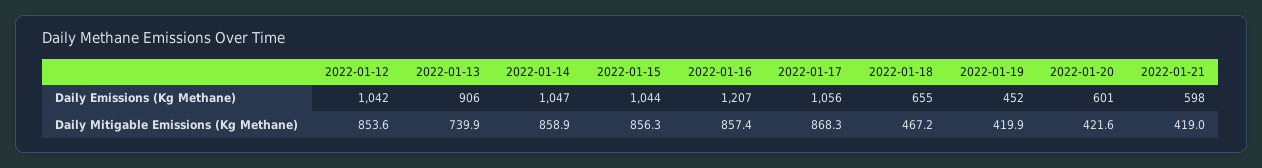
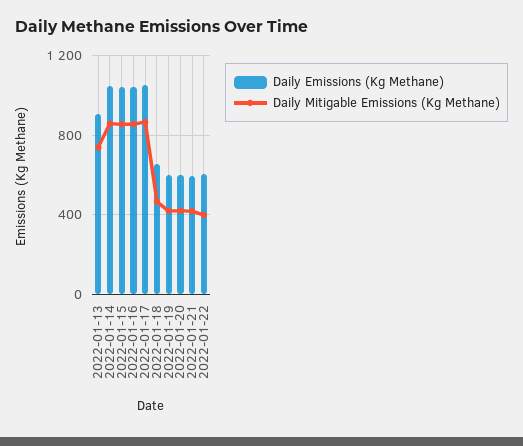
Daily Emissions (Kg Methane), 2022-01-12: 1042 -> none
Daily Emissions (Kg Methane), 2022-01-16: 1207 -> 1050
Daily Emissions (Kg Methane), 2022-01-19: 452 -> 600
Daily Mitigable Emissions (Kg Methane), 2022-01-12: 853.6 -> none
Daily Emissions (Kg Methane), 2022-01-22: none -> 600
Daily Mitigable Emissions (Kg Methane), 2022-01-22: none -> 400

